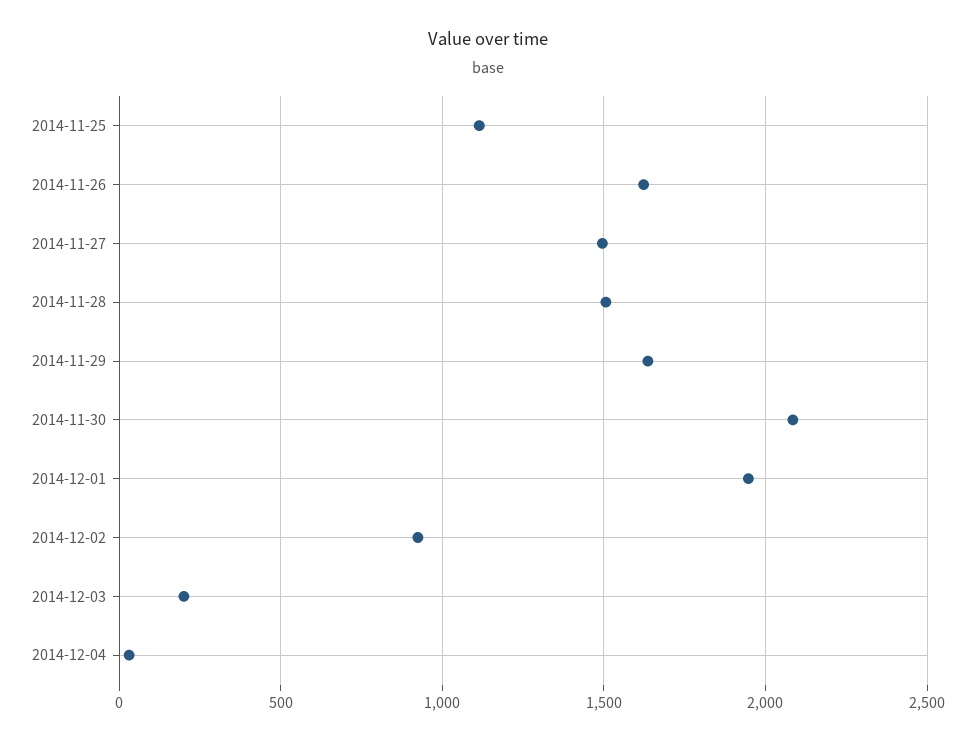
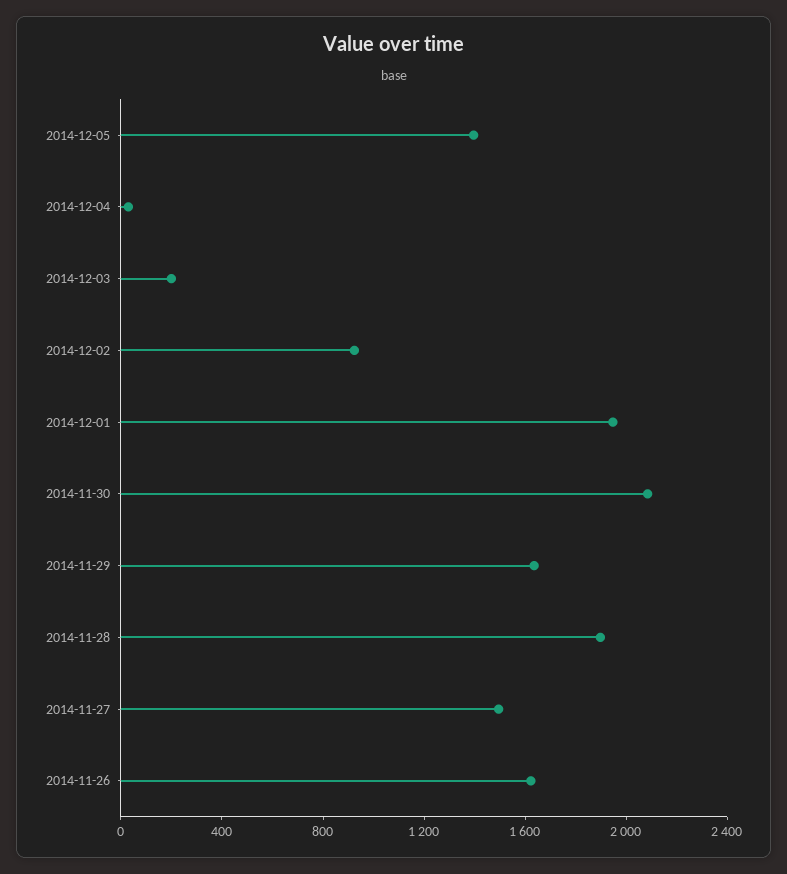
2014-11-25: 1100 -> none
2014-11-28: 1500 -> 1900
2014-12-05: none -> 1400

